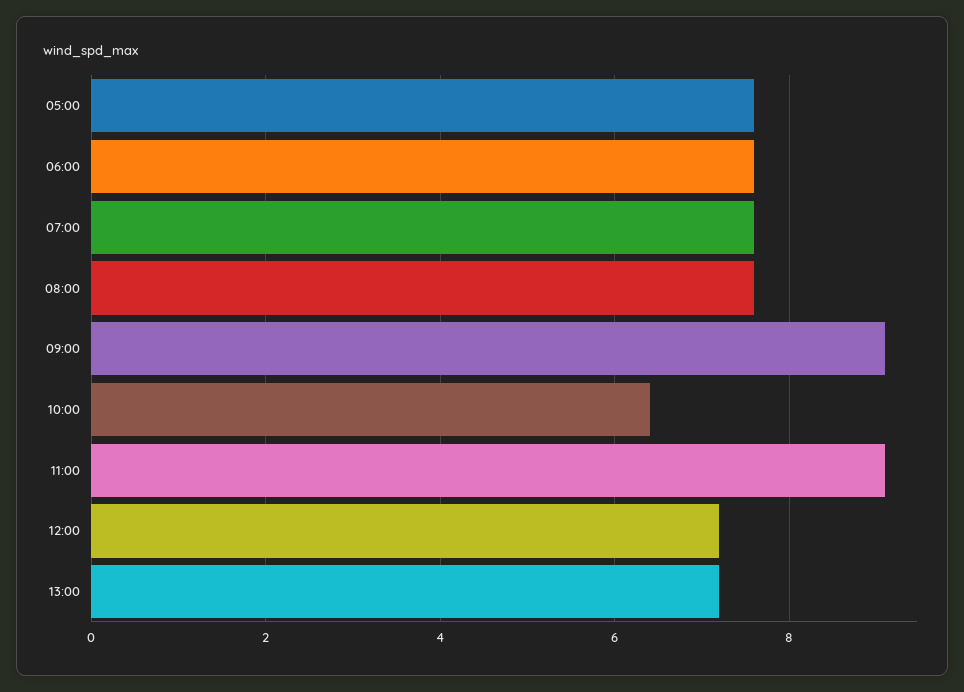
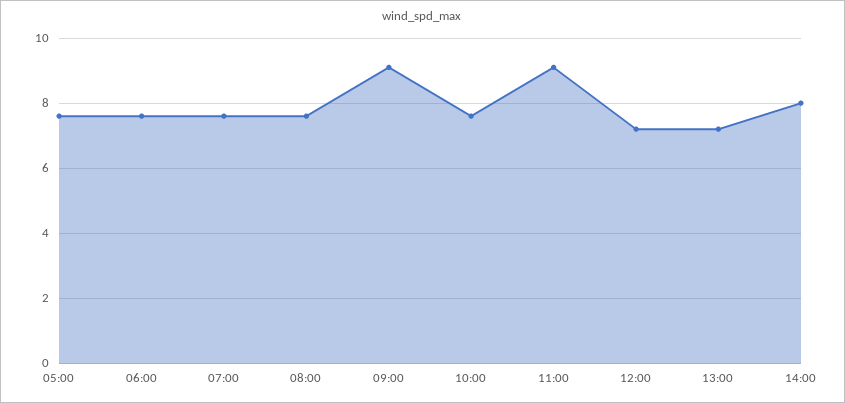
10:00: 6.5 -> 7.5
14:00: none -> 8

